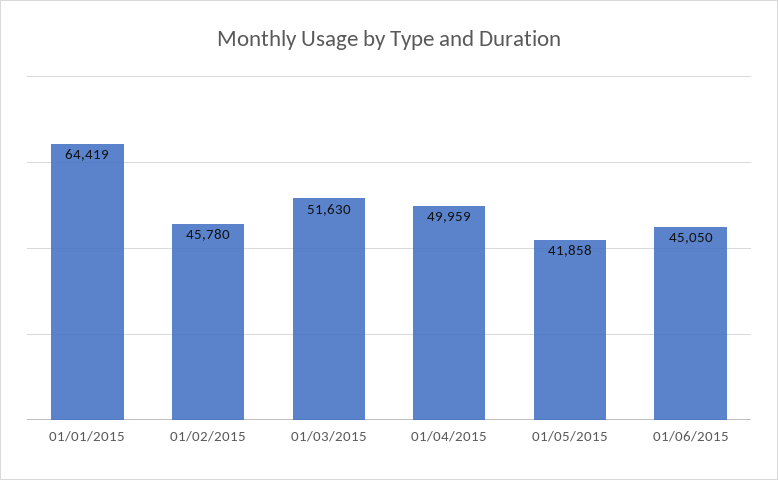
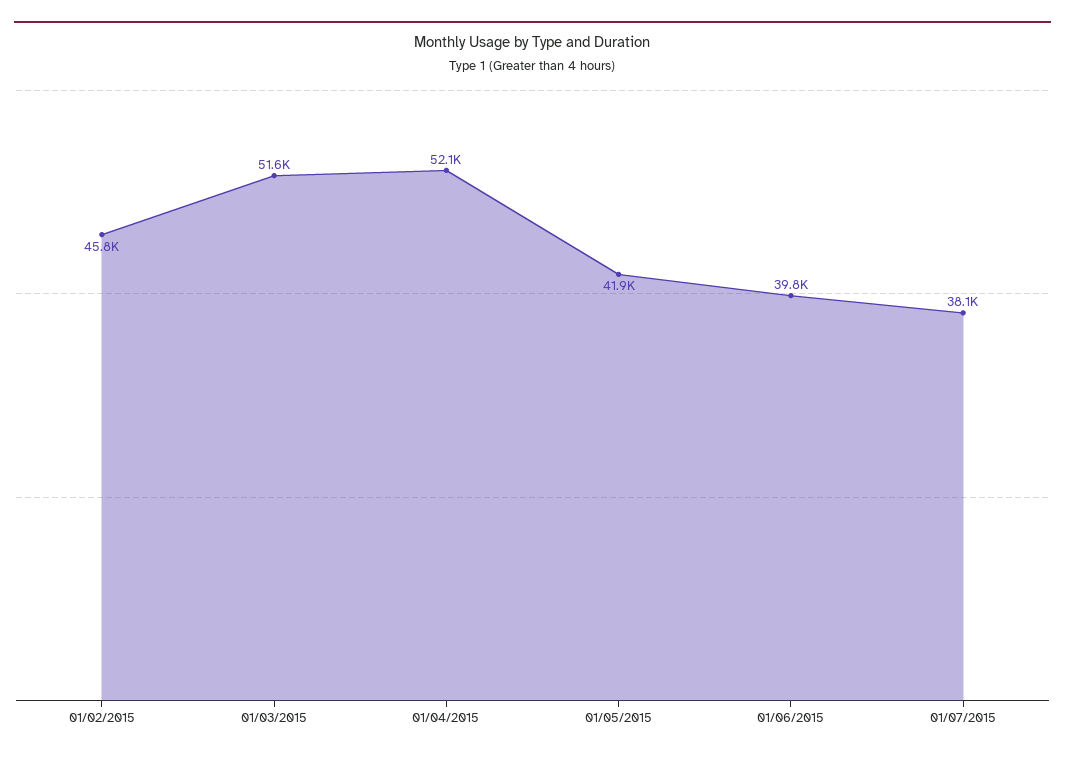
01/01/2015: 64419 -> none
01/04/2015: 49959 -> 52100
01/06/2015: 45050 -> 39800
01/07/2015: none -> 38100

